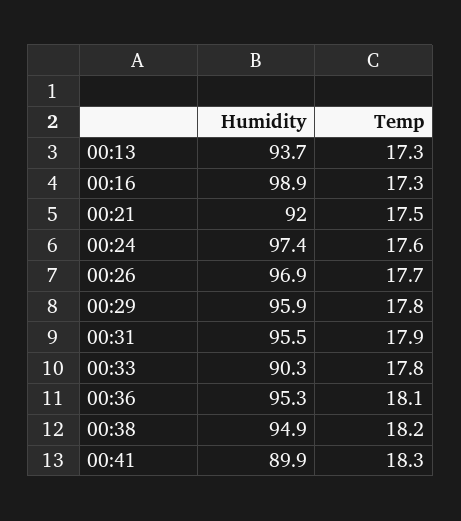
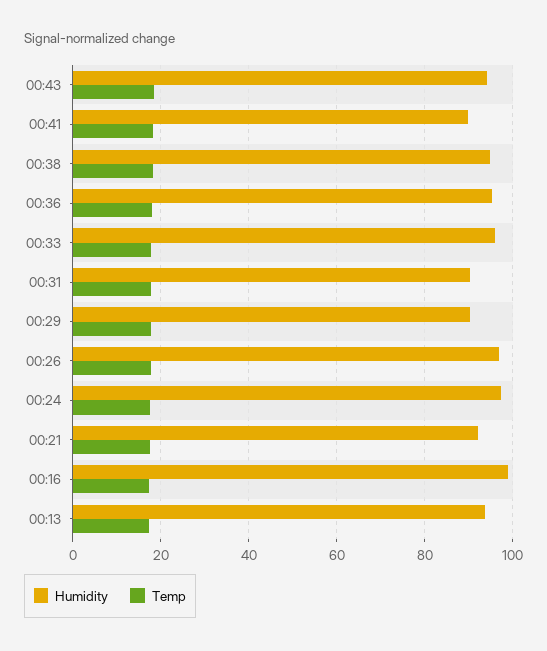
Humidity, 00:29: 95.9 -> 90
Humidity, 00:31: 95.5 -> 90
Humidity, 00:33: 90.3 -> 96
Humidity, 00:43: none -> 94
Temp, 00:43: none -> 18

